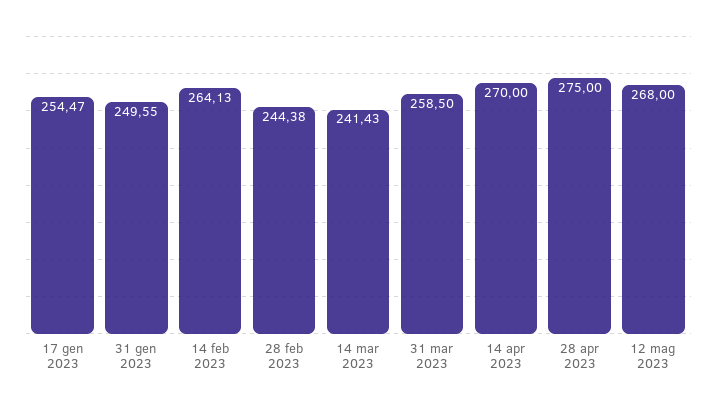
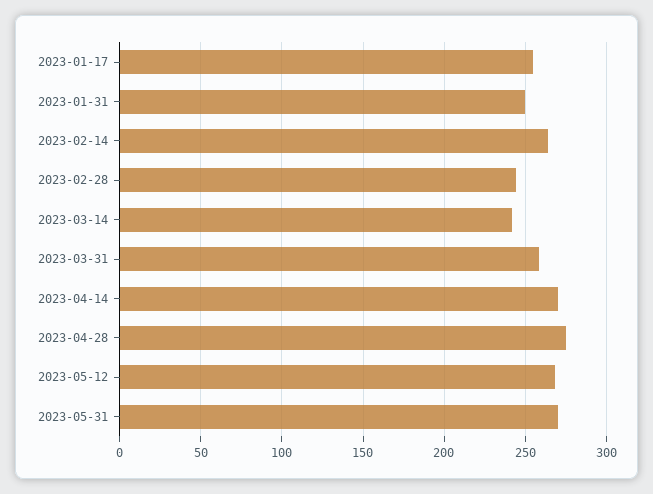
2023-05-31: none -> 270

